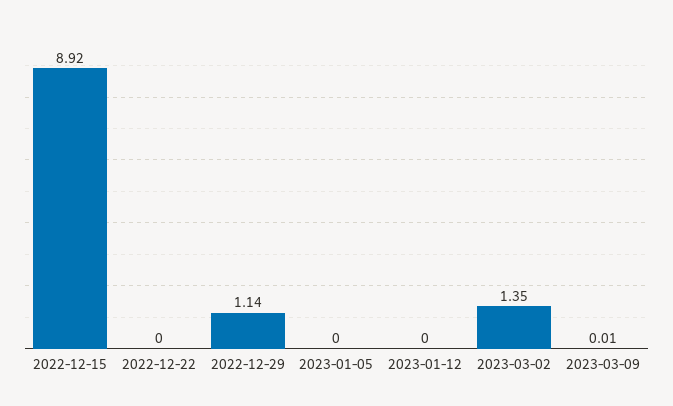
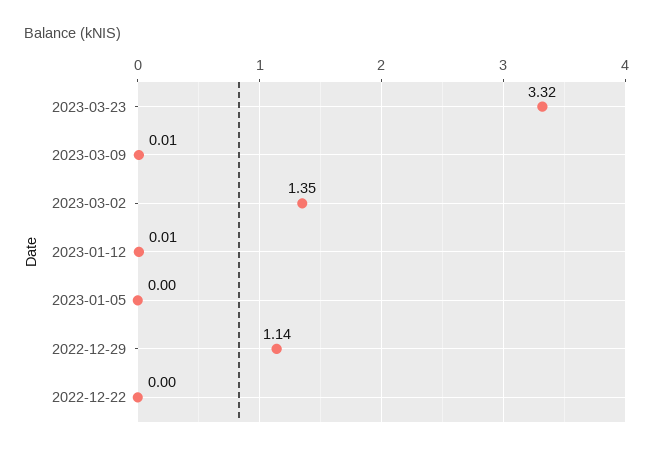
2022-12-15: 8.92 -> none
2023-01-12: 0 -> 0.01
2023-03-23: none -> 3.32

